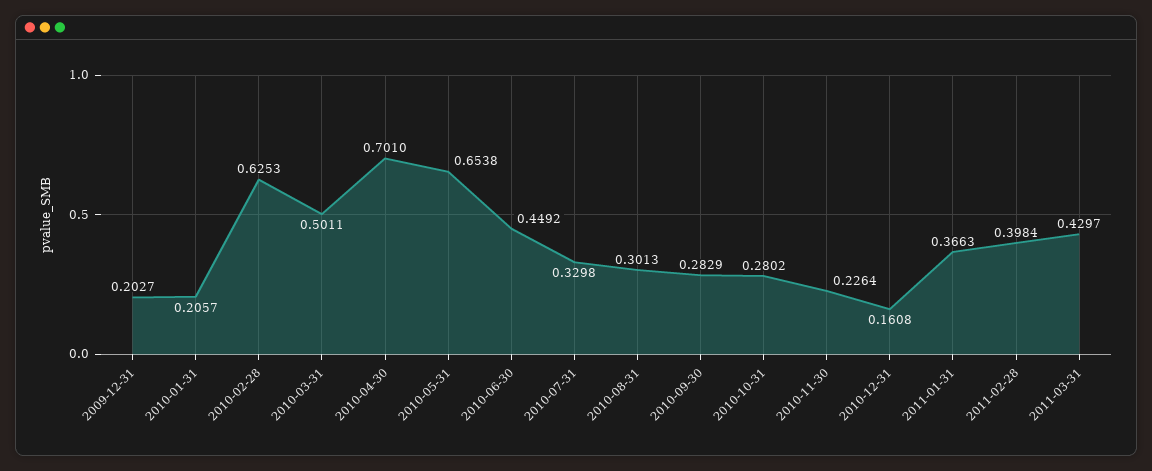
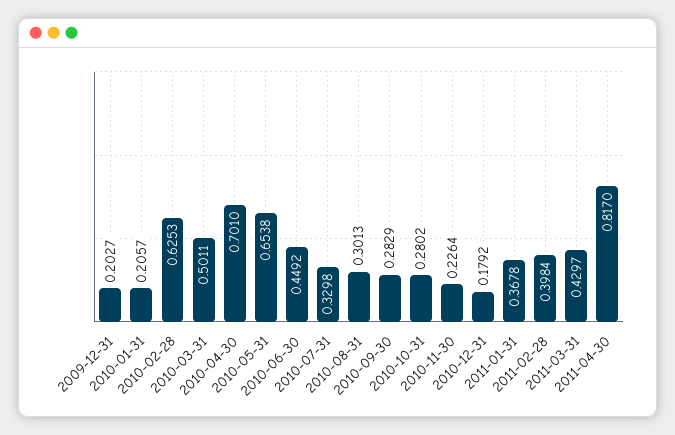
2010-12-31: 0.1608 -> 0.1792
2011-01-31: 0.3663 -> 0.3678
2011-04-30: none -> 0.817

